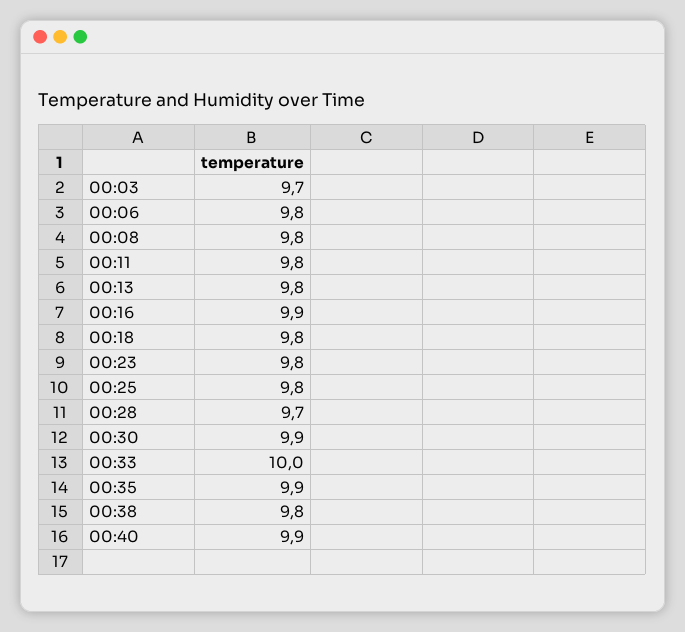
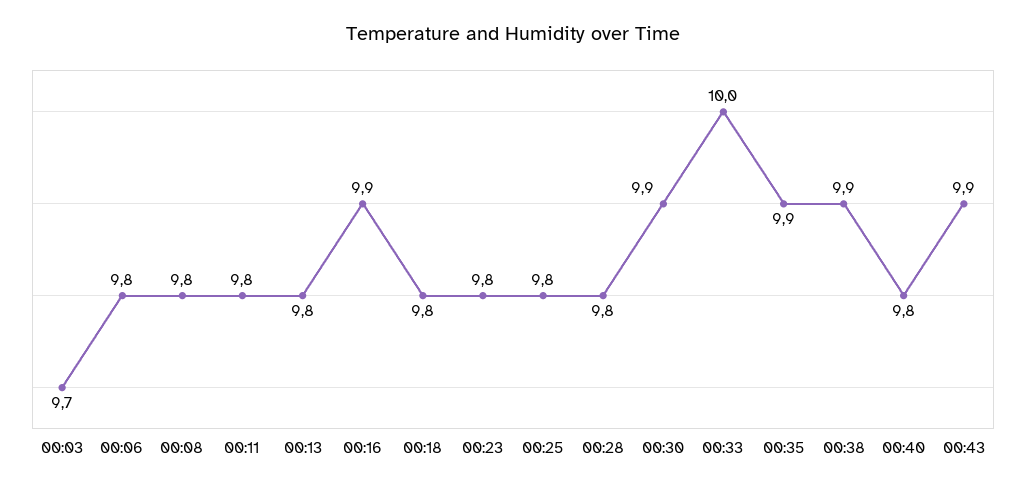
00:28: 9.7 -> 9.8
00:38: 9.8 -> 9.9
00:40: 9.9 -> 9.8
00:43: none -> 9.9

